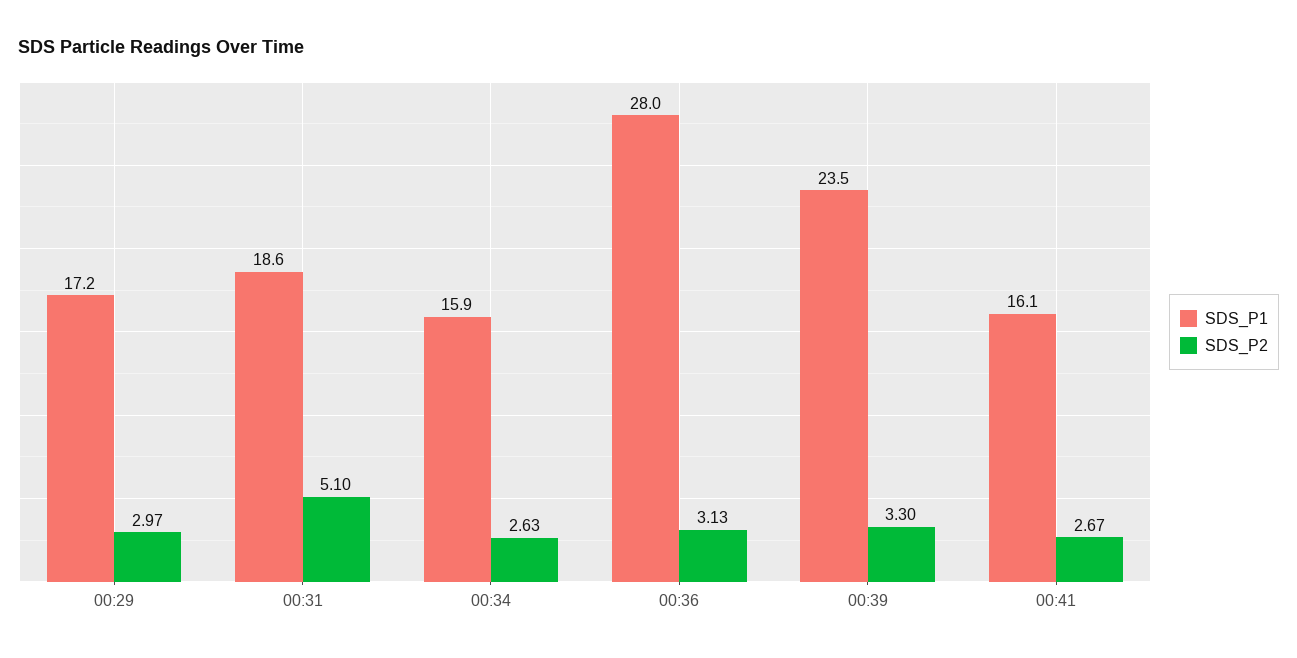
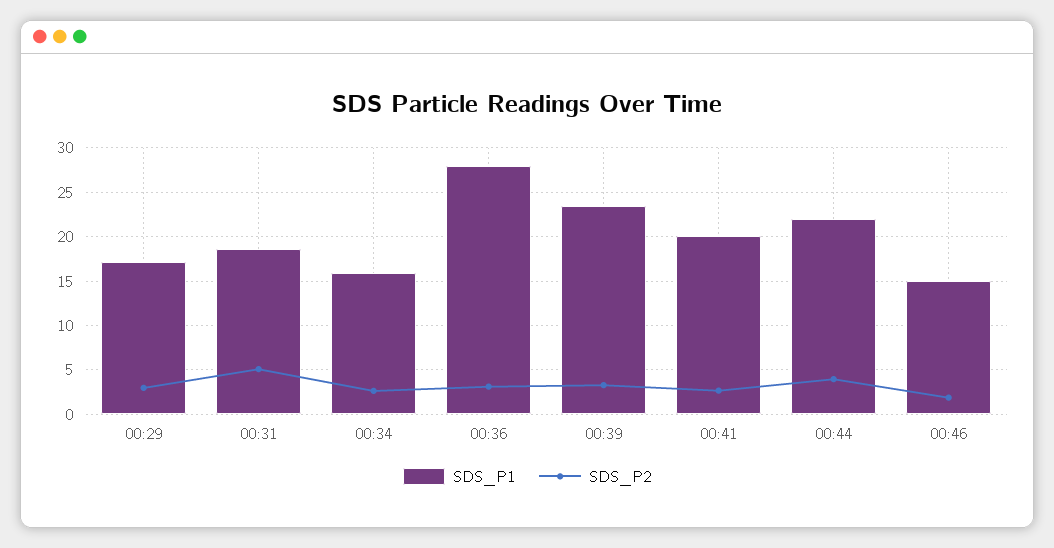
SDS_P1, 00:41: 16.1 -> 20
SDS_P1, 00:44: none -> 22
SDS_P2, 00:44: none -> 4
SDS_P1, 00:46: none -> 15
SDS_P2, 00:46: none -> 2

